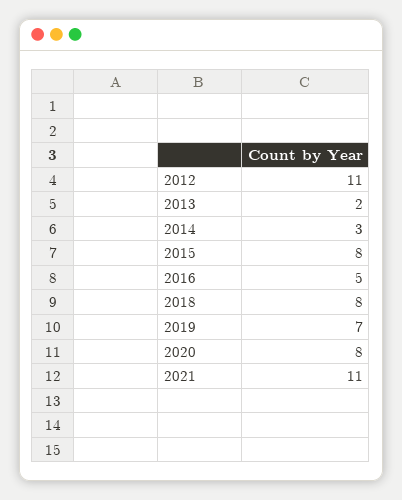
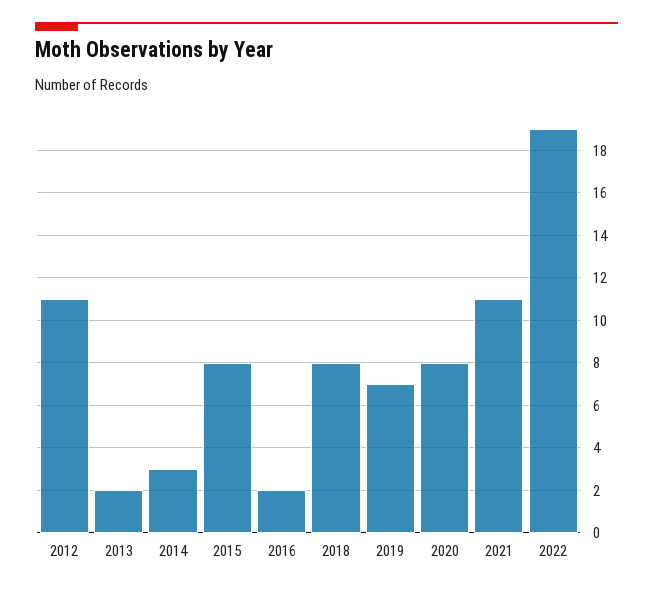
2016: 5 -> 2
2022: none -> 19

